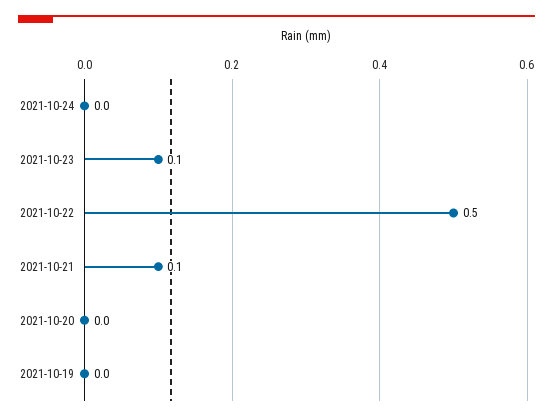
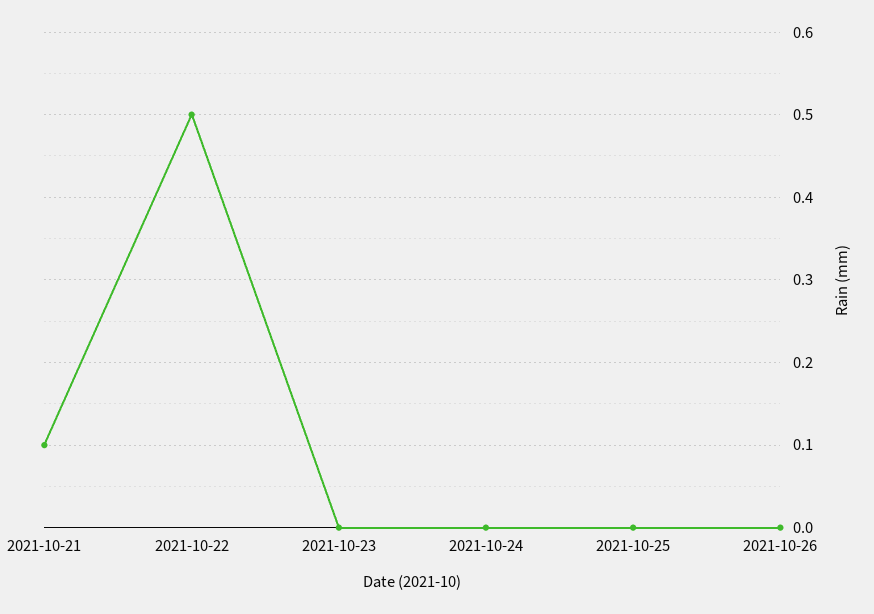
2021-10-23: 0.1 -> 0
2021-10-20: 0 -> none
2021-10-19: 0 -> none
2021-10-25: none -> 0
2021-10-26: none -> 0

